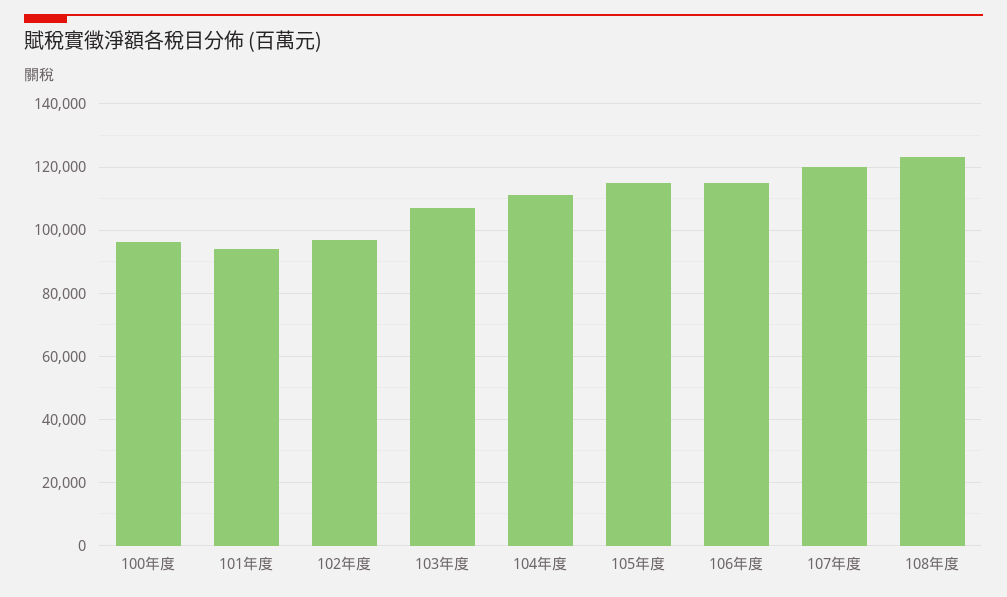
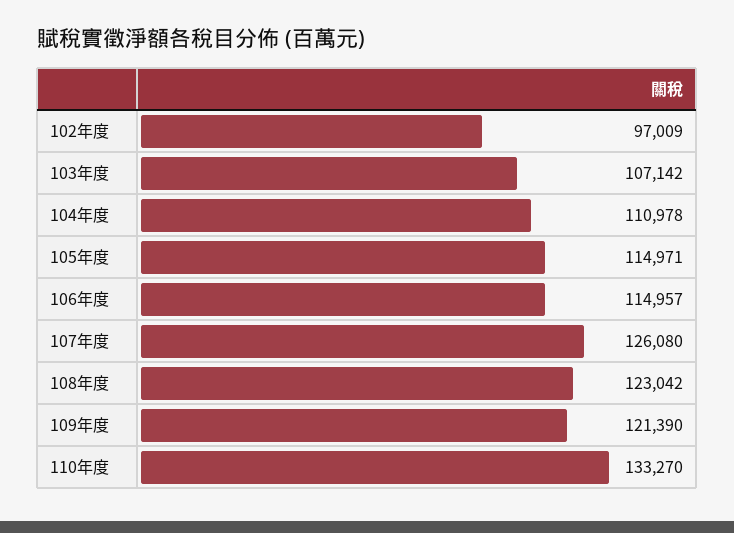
100年度: 96000 -> none
101年度: 94000 -> none
107年度: 120000 -> 126080
109年度: none -> 121390
110年度: none -> 133270

